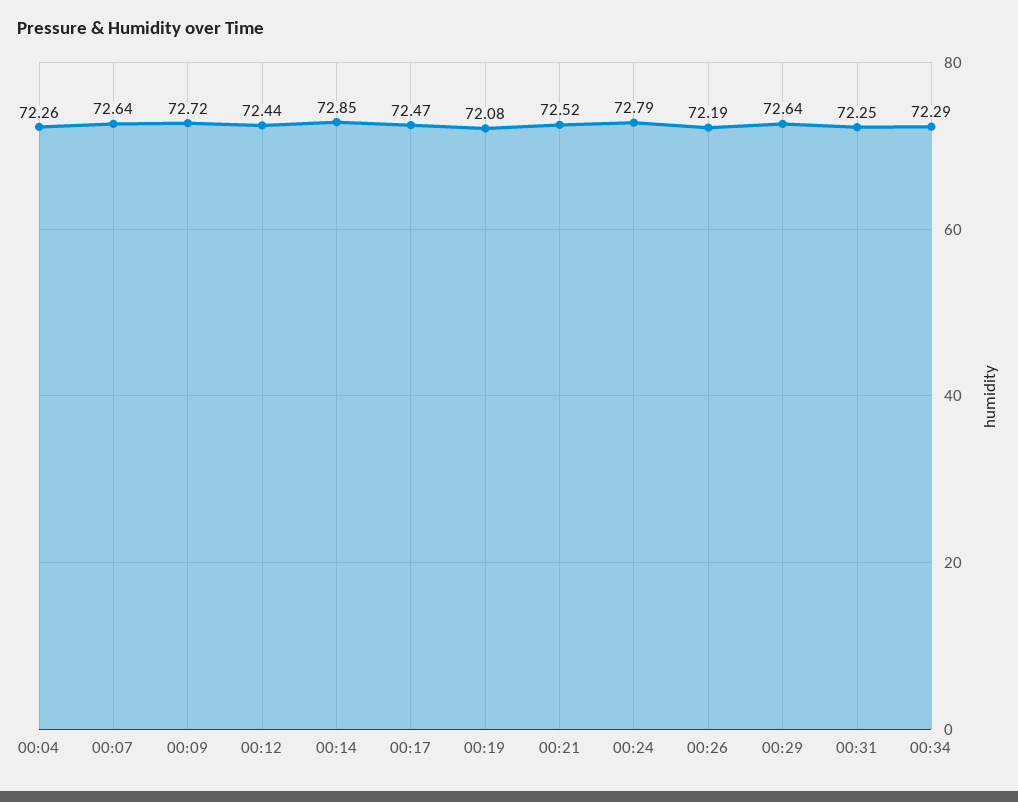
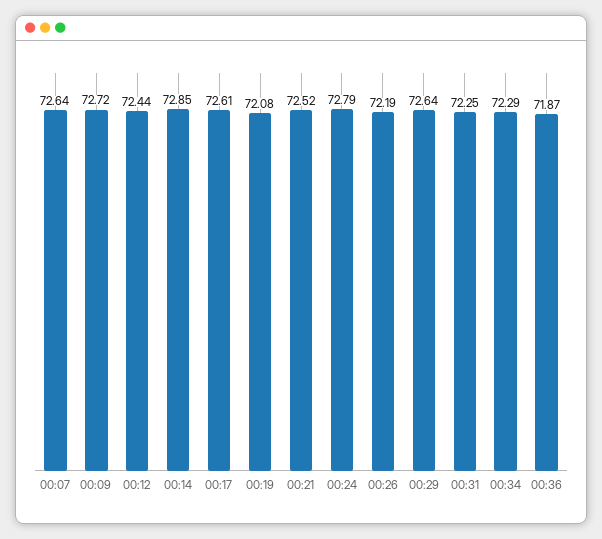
00:04: 72.26 -> none
00:17: 72.47 -> 72.61
00:36: none -> 71.87

